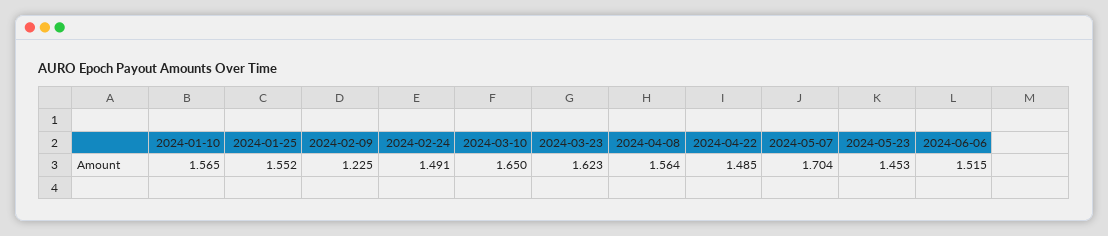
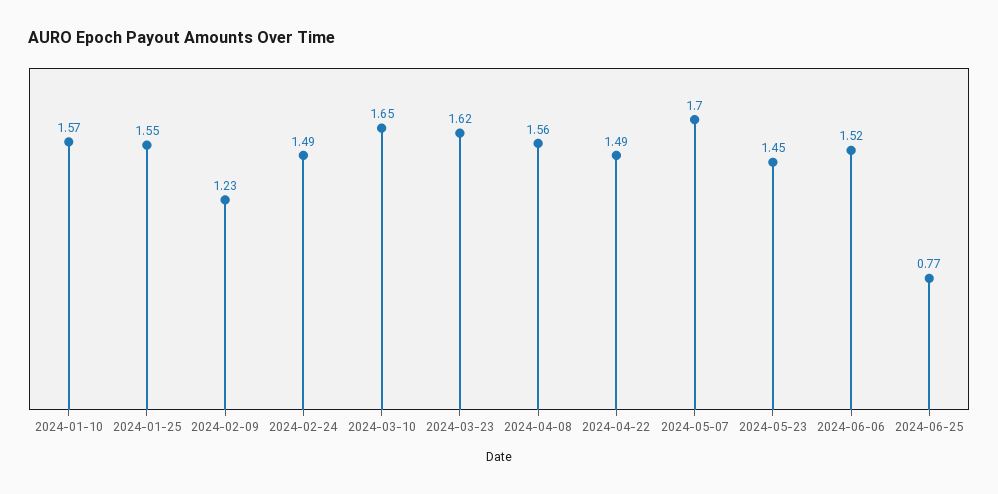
2024-06-25: none -> 0.77

